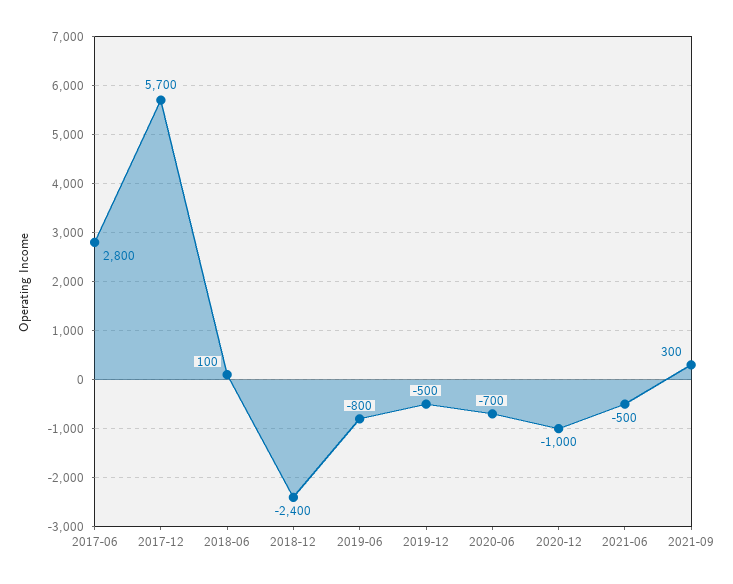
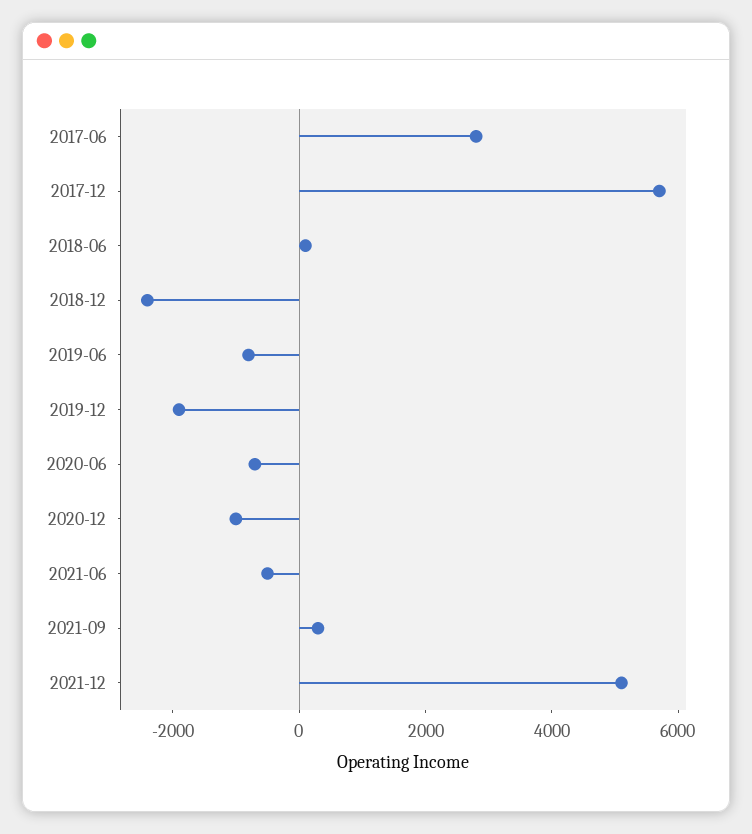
2019-12: -500 -> -2000
2021-12: none -> 5000

